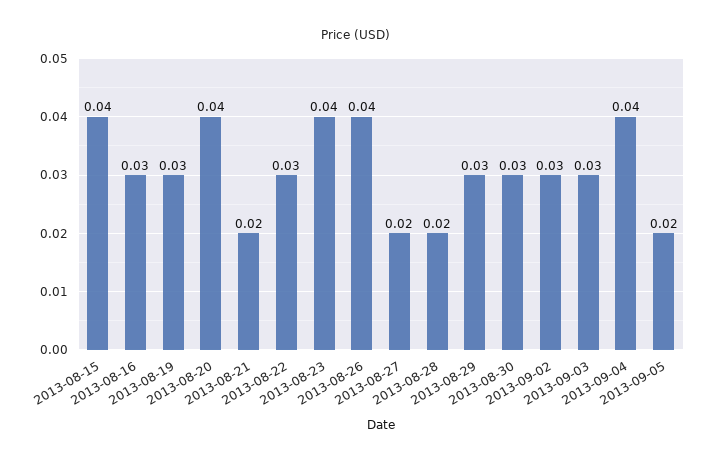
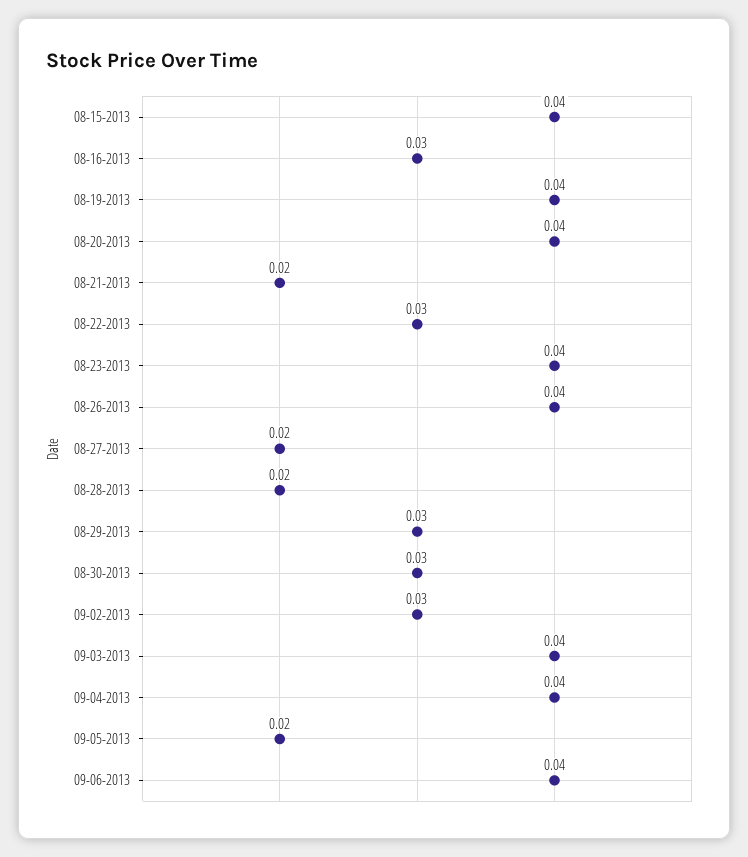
2013-08-19: 0.03 -> 0.04
2013-09-03: 0.03 -> 0.04
09-06-2013: none -> 0.04

